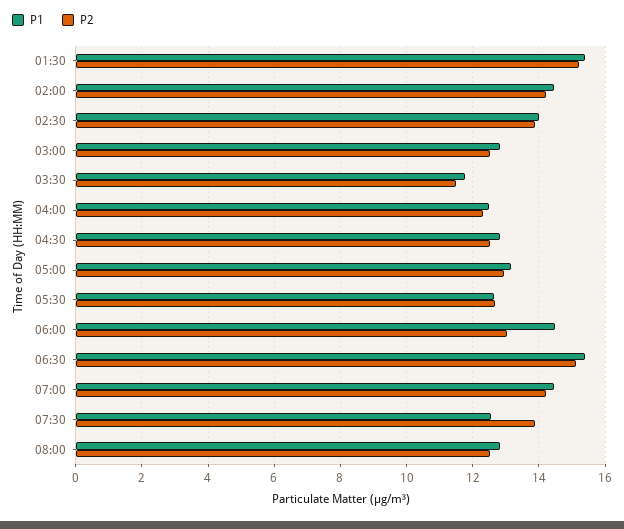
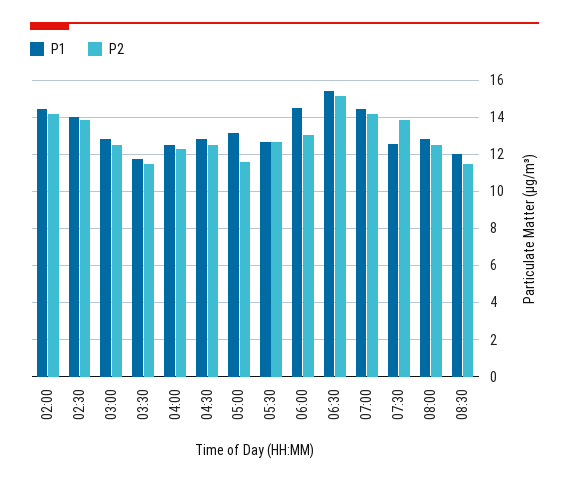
P1, 01:30: 15.4 -> none
P2, 01:30: 15.2 -> none
P2, 05:00: 13 -> 11.5
P1, 08:30: none -> 12
P2, 08:30: none -> 11.5

